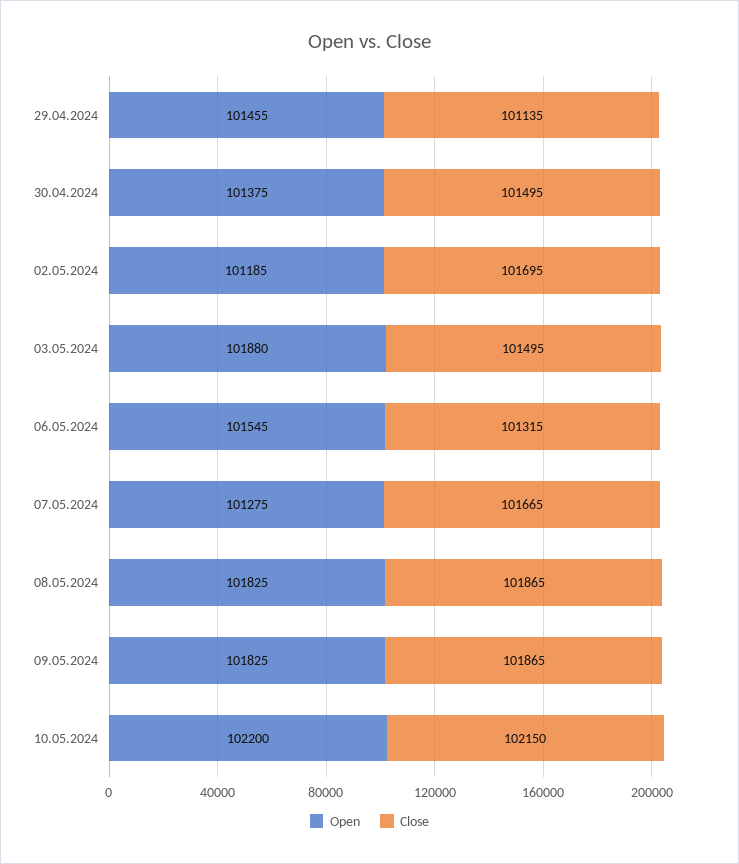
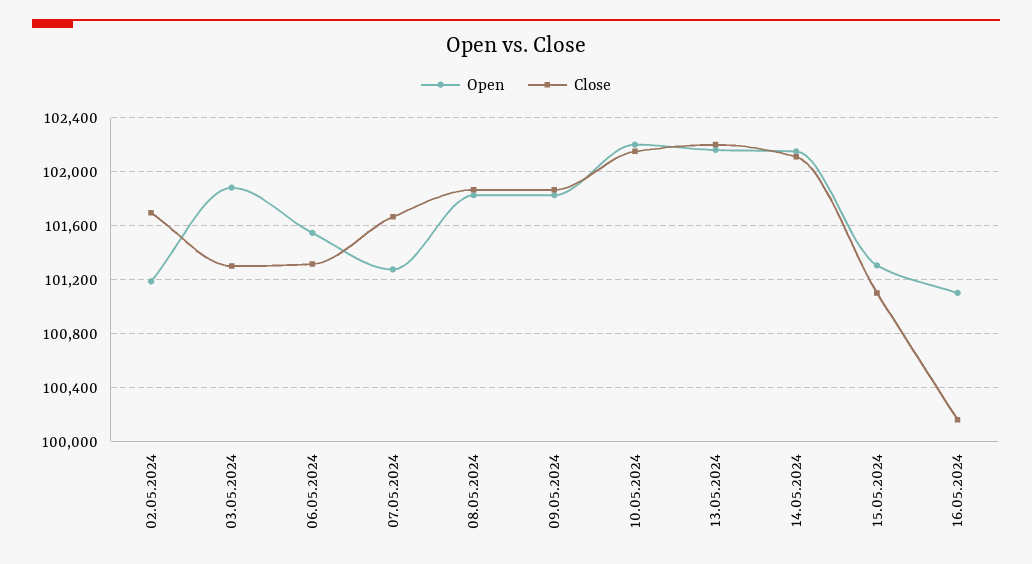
Open, 29.04.2024: 101455 -> none
Close, 29.04.2024: 101135 -> none
Open, 30.04.2024: 101375 -> none
Close, 30.04.2024: 101495 -> none
Close, 03.05.2024: 101495 -> 101300
Open, 13.05.2024: none -> 102150
Close, 13.05.2024: none -> 102200
Open, 14.05.2024: none -> 102150
Close, 14.05.2024: none -> 102100
Open, 15.05.2024: none -> 101300
Close, 15.05.2024: none -> 101100
Open, 16.05.2024: none -> 101100
Close, 16.05.2024: none -> 100150

